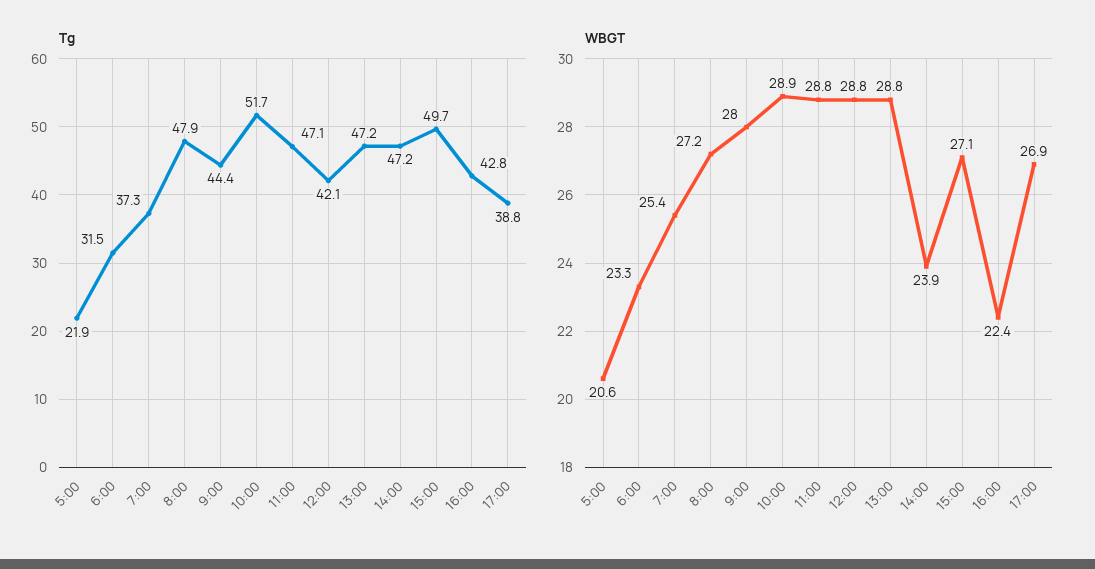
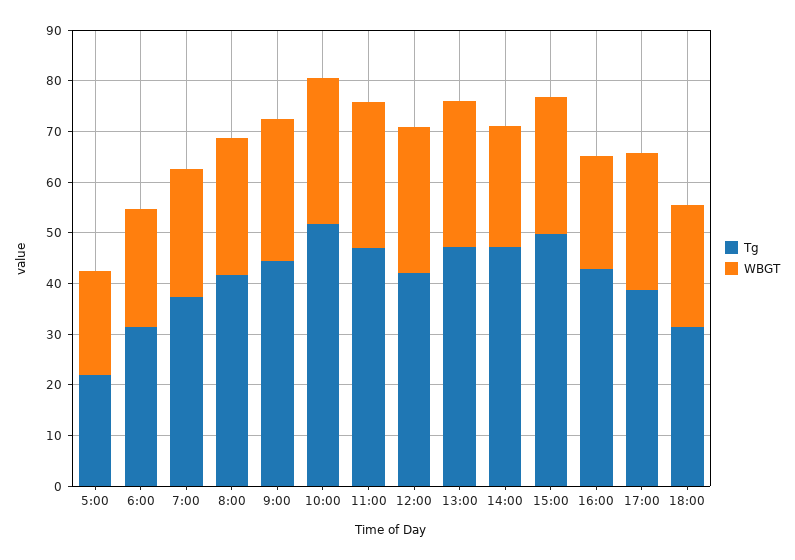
Tg, 8:00: 47.9 -> 42
Tg, 18:00: none -> 32
WBGT, 18:00: none -> 24

